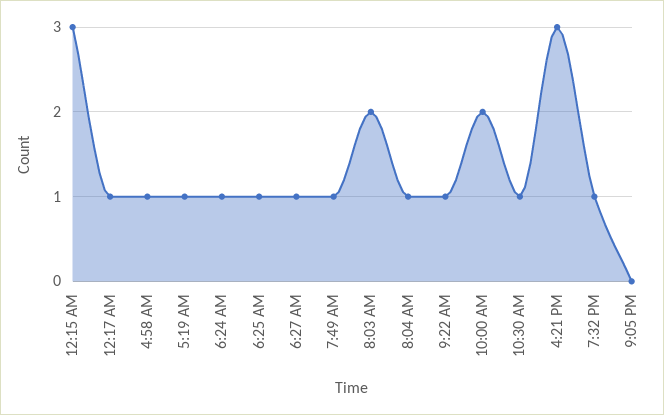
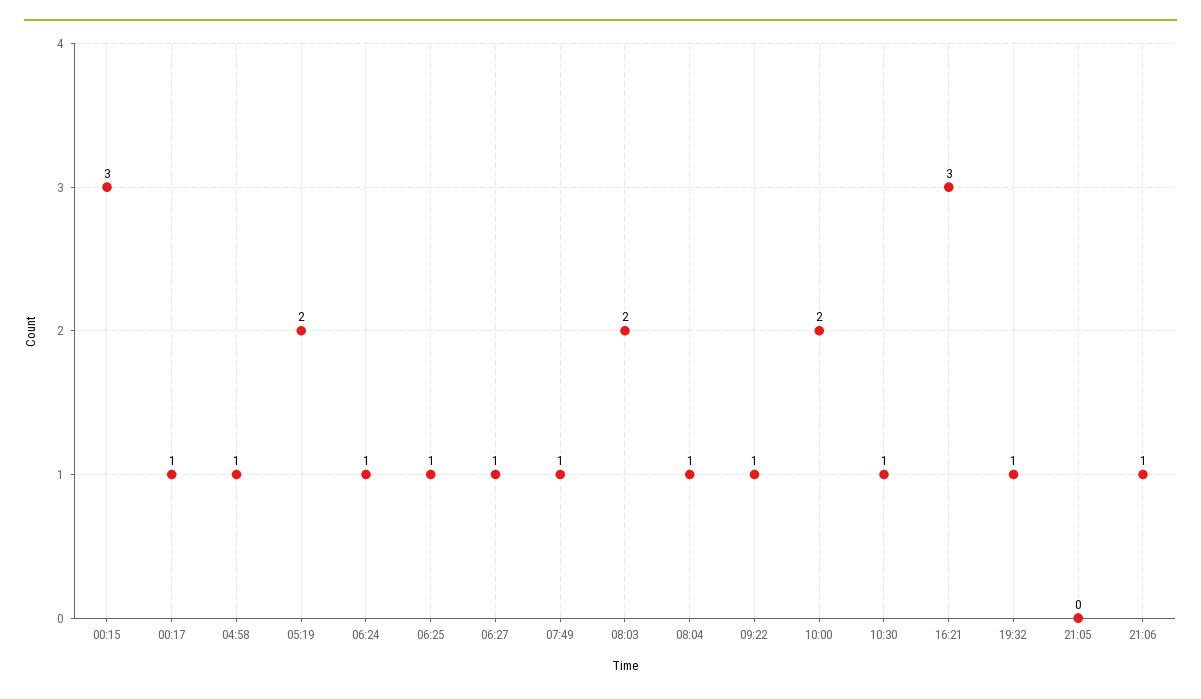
5:19 AM: 1 -> 2
21:06: none -> 1

